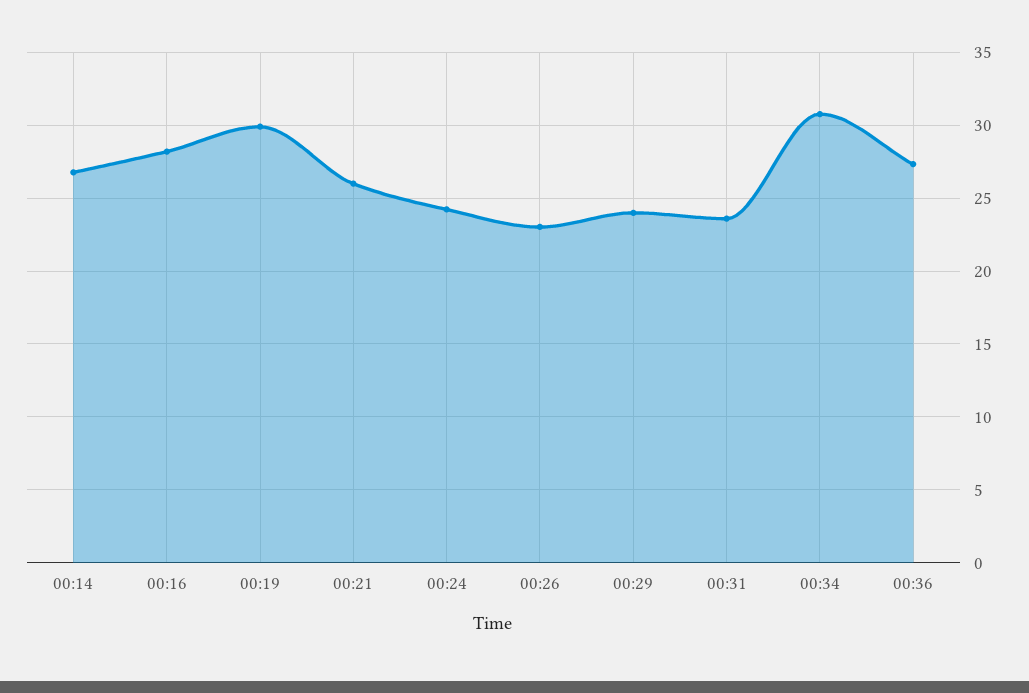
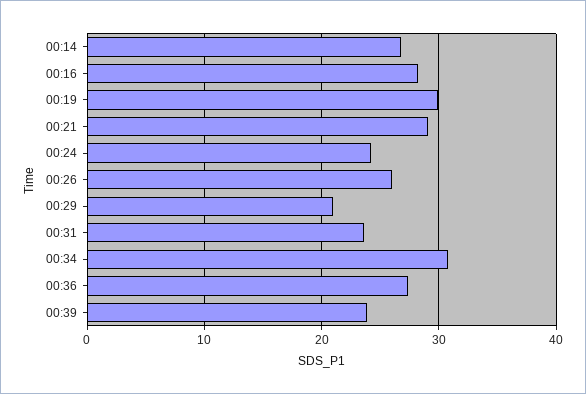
00:21: 26 -> 29
00:26: 23 -> 26
00:29: 24 -> 21
00:39: none -> 24

